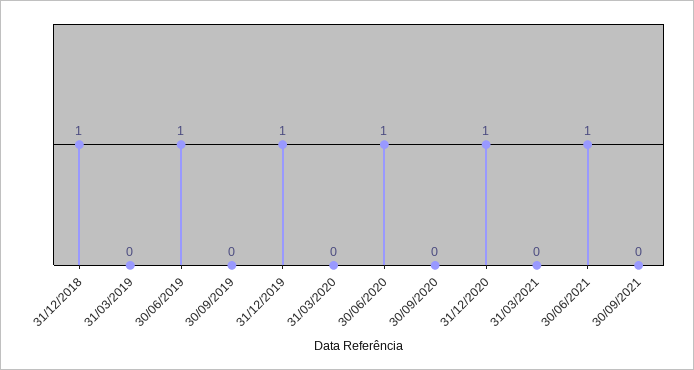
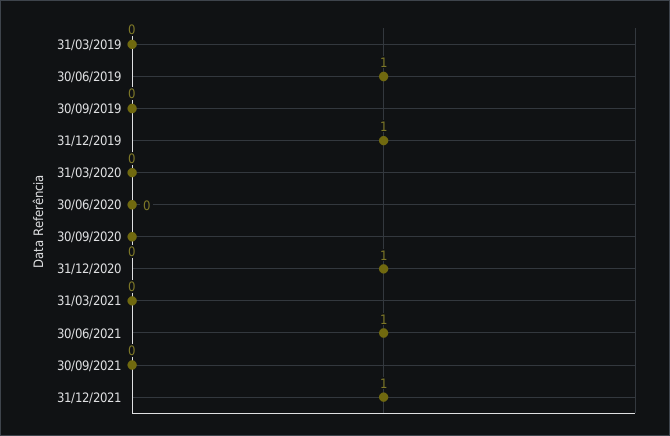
31/12/2018: 1 -> none
30/06/2020: 1 -> 0
31/12/2021: none -> 1

